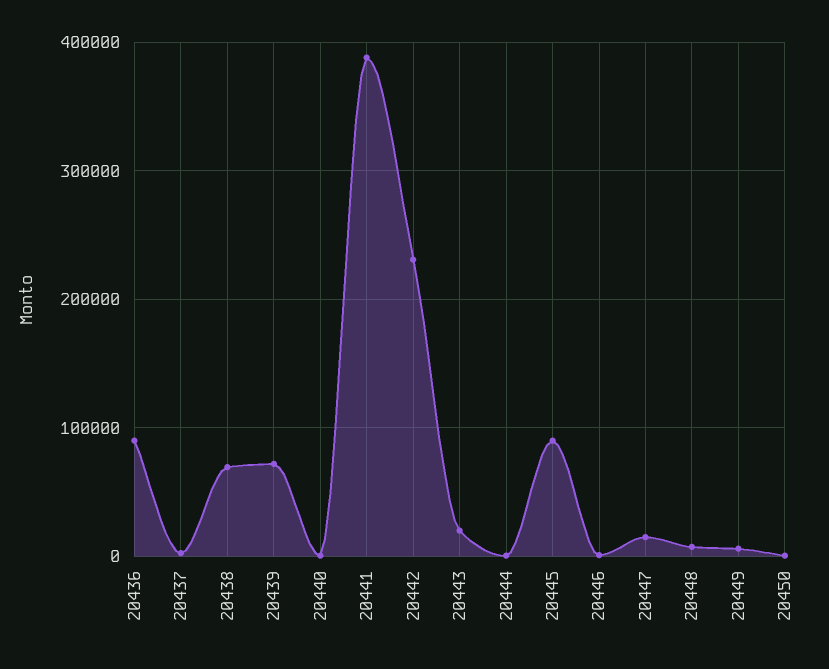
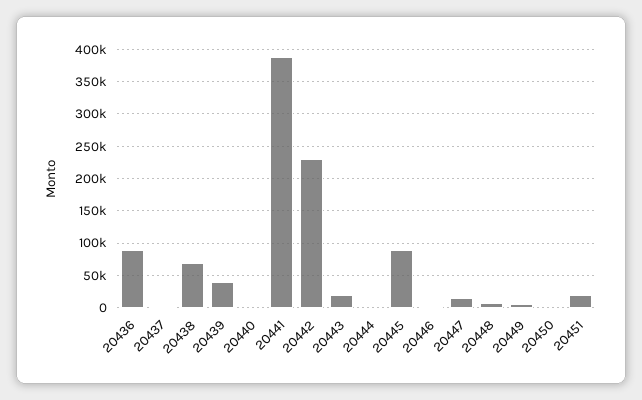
20439: 70000 -> 40000
20451: none -> 20000

